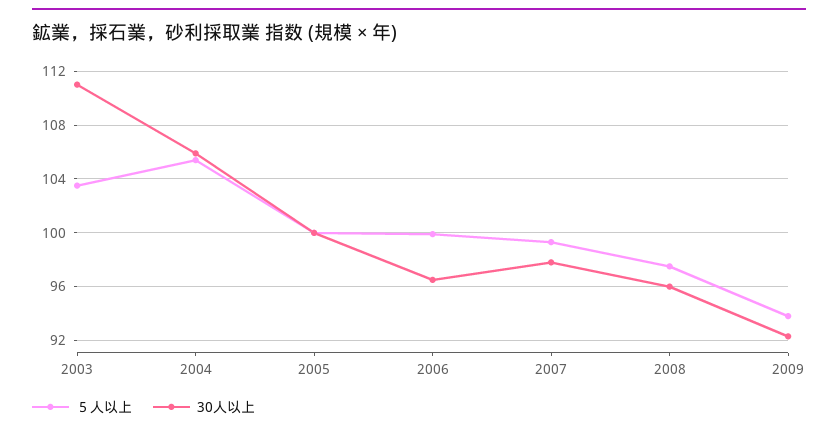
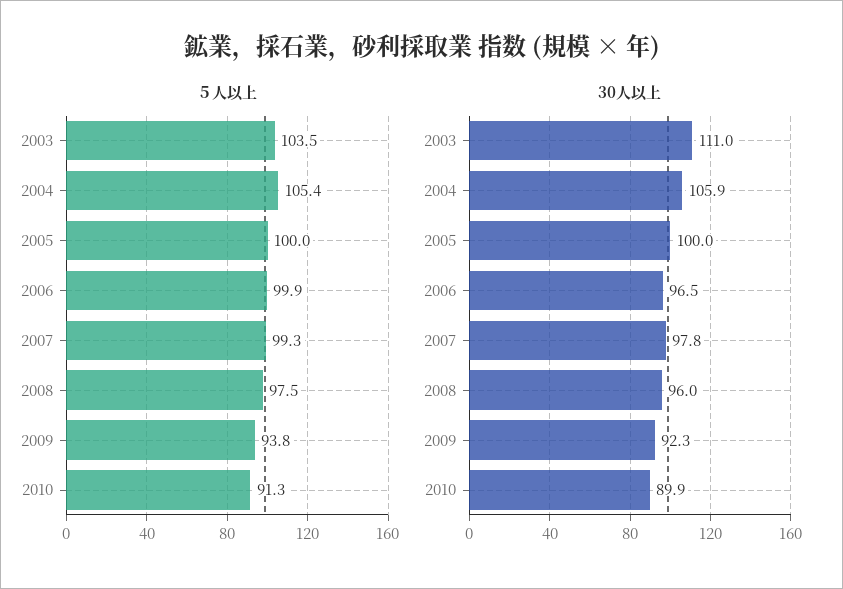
５人以上, 2010: none -> 91.3
30人以上, 2010: none -> 89.9

